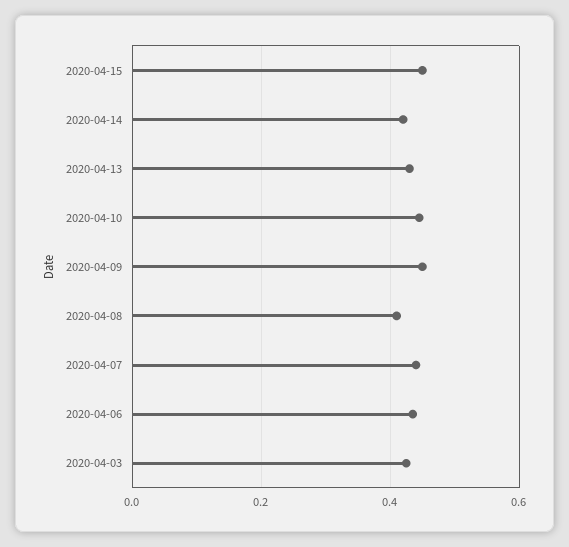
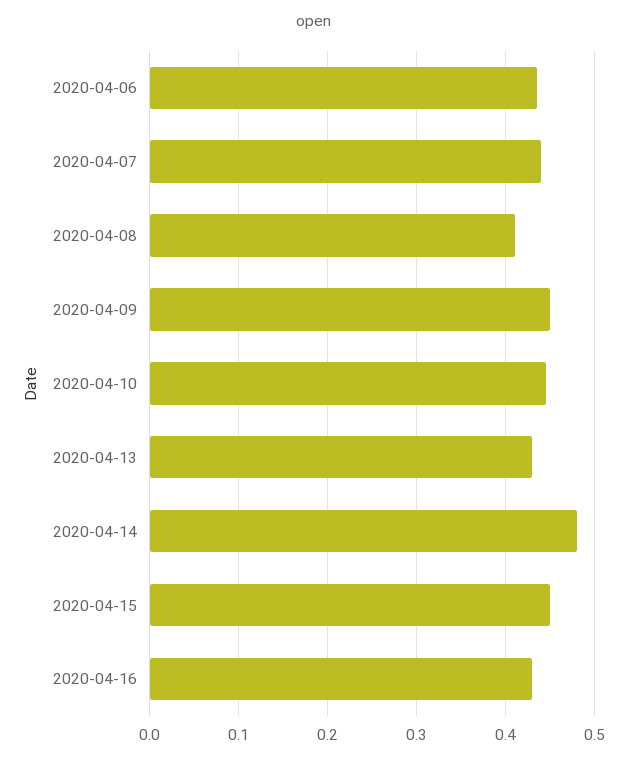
2020-04-14: 0.42 -> 0.48
2020-04-03: 0.42 -> none
2020-04-16: none -> 0.43

